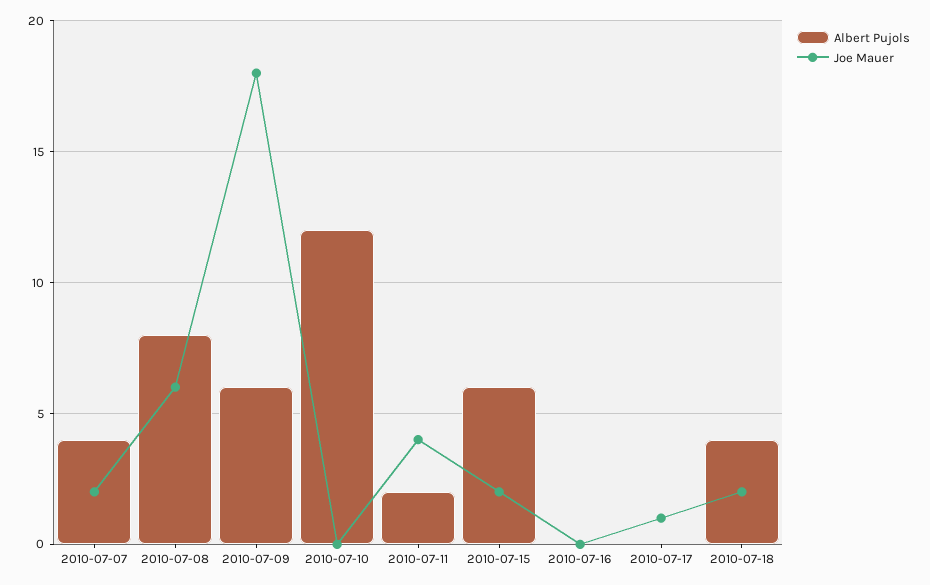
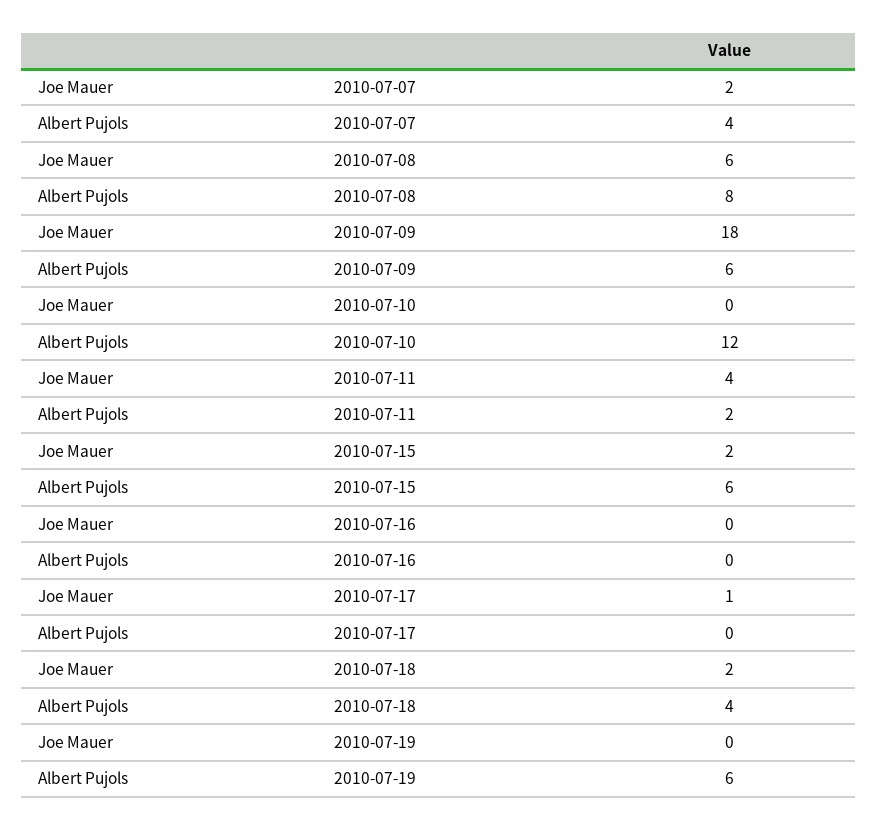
Joe Mauer, 2010-07-19: none -> 0
Albert Pujols, 2010-07-19: none -> 6

